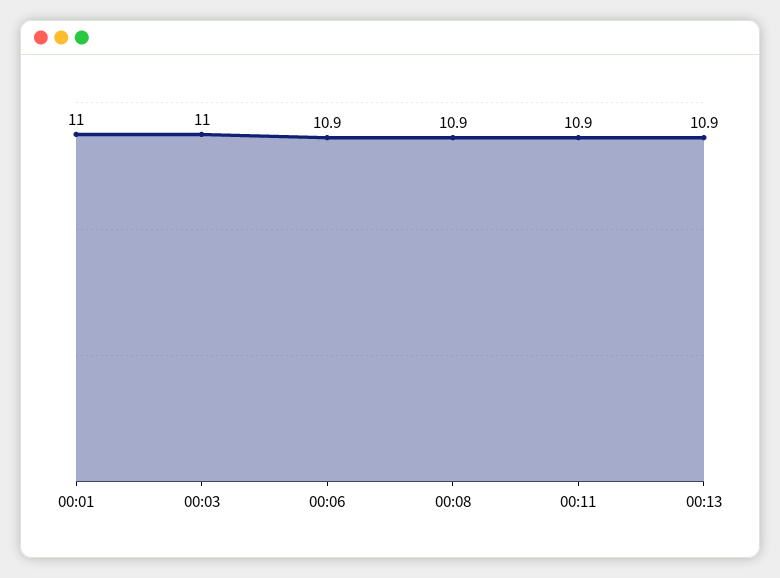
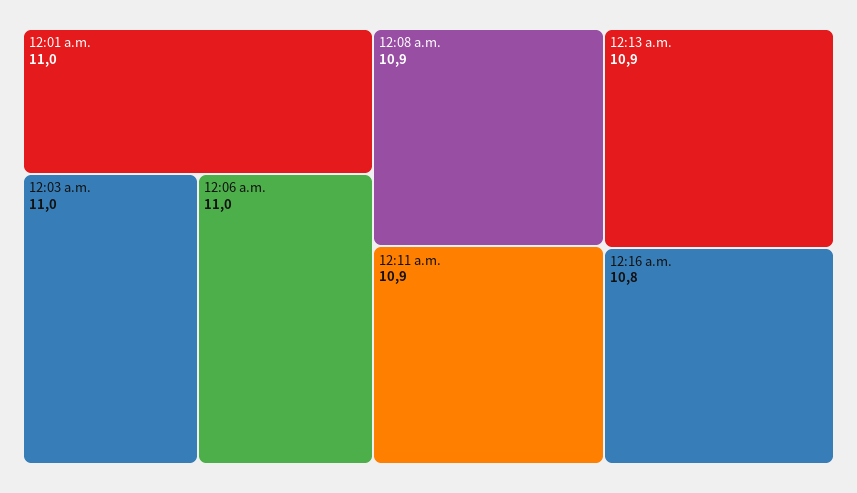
00:06: 10.9 -> 11
12:16 a.m.: none -> 10.8

